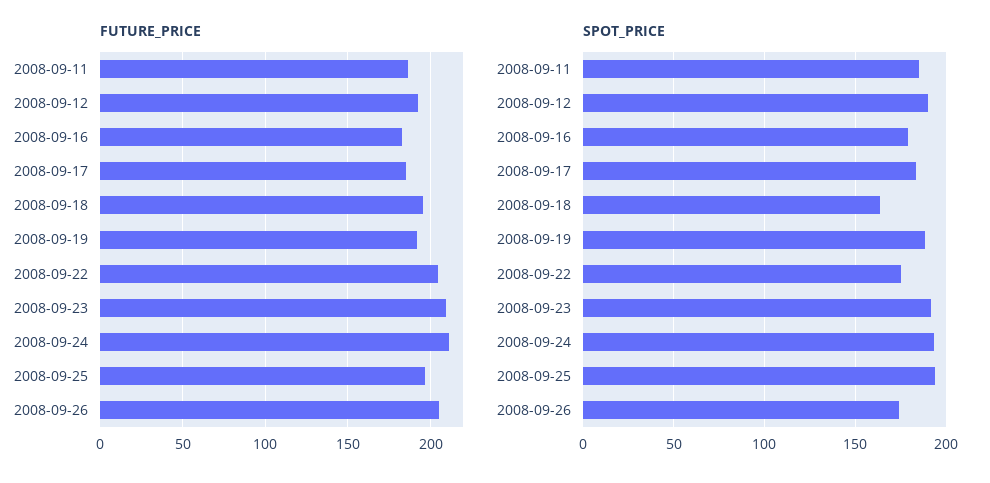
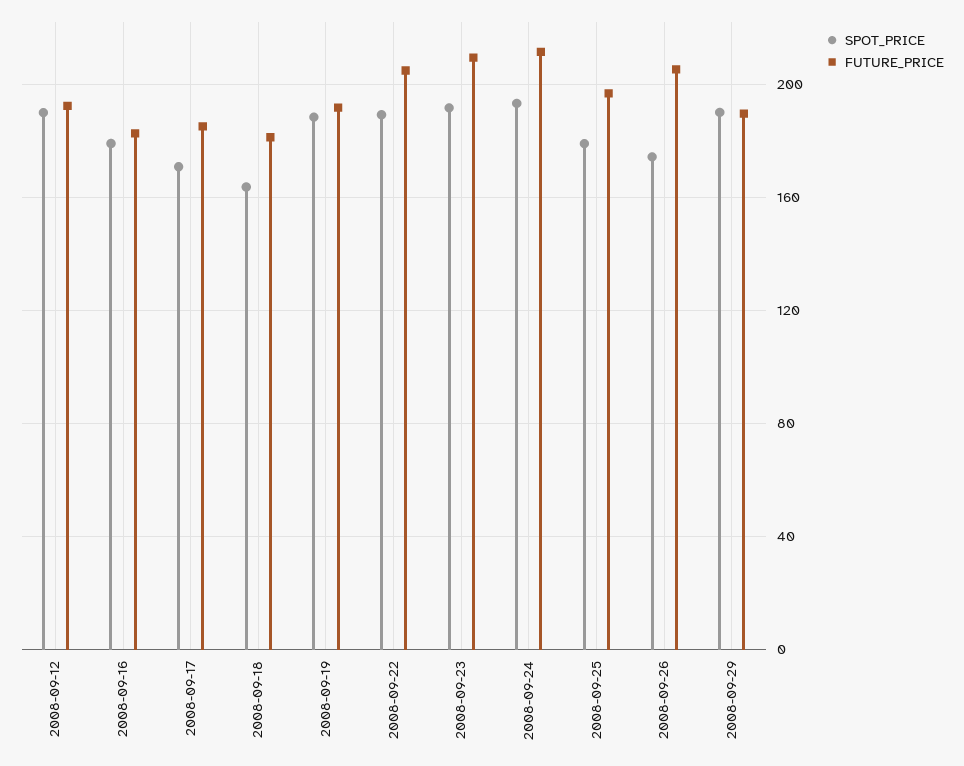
FUTURE_PRICE, 2008-09-11: 185 -> none
FUTURE_PRICE, 2008-09-18: 195 -> 180
SPOT_PRICE, 2008-09-11: 185 -> none
SPOT_PRICE, 2008-09-17: 185 -> 170
SPOT_PRICE, 2008-09-22: 175 -> 190
SPOT_PRICE, 2008-09-25: 195 -> 180
SPOT_PRICE, 2008-09-29: none -> 190
FUTURE_PRICE, 2008-09-29: none -> 190

